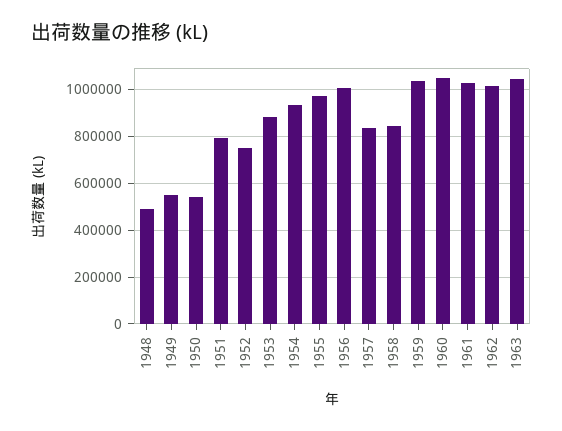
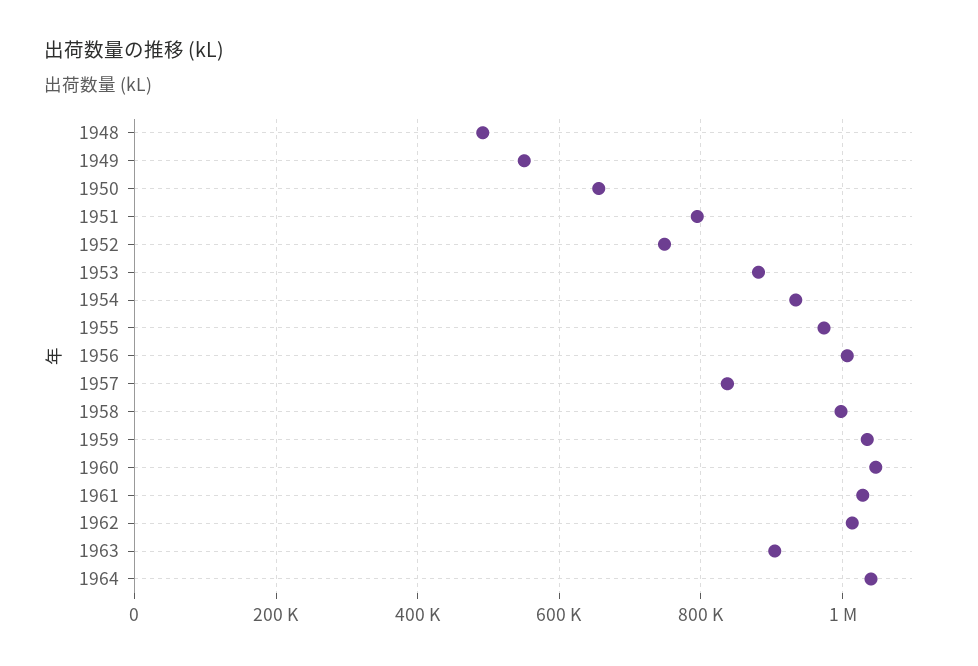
1950: 550000 -> 660000
1958: 850000 -> 1000000
1963: 1050000 -> 900000
1964: none -> 1040000

